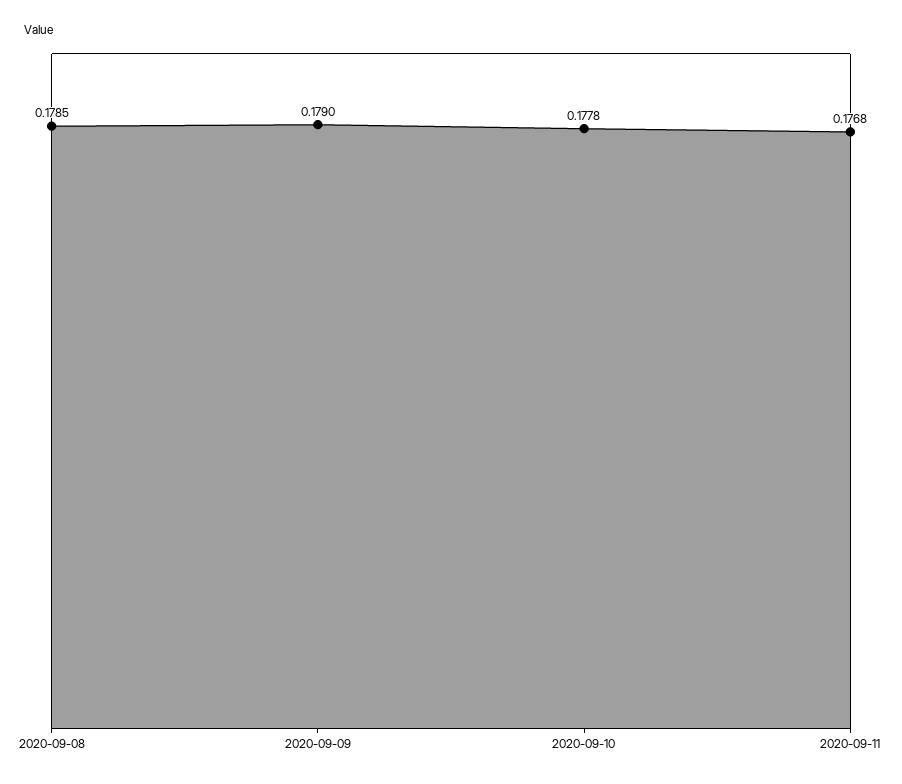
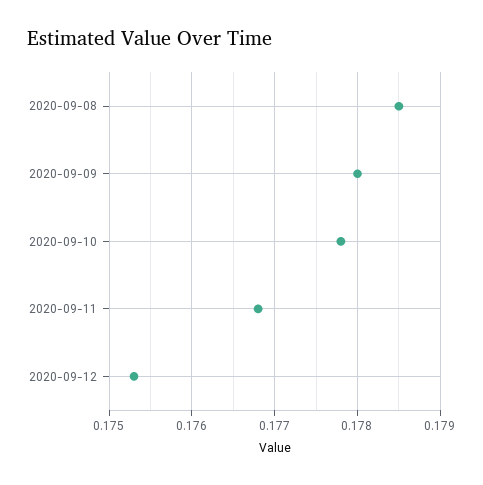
2020-09-09: 0.179 -> 0.178
2020-09-12: none -> 0.1753

